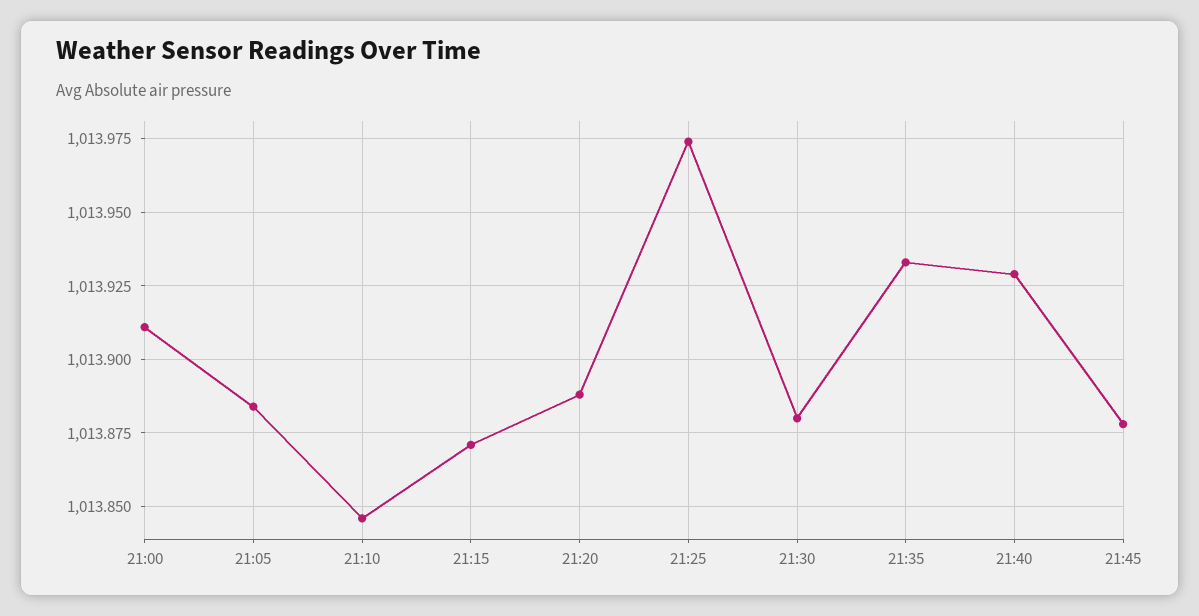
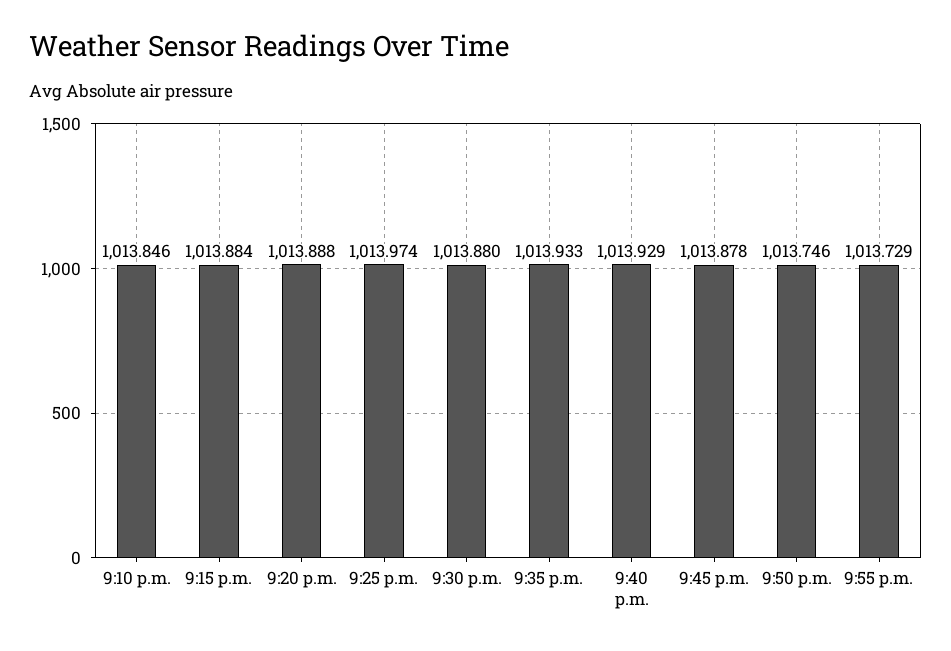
21:00: 1013.91 -> none
21:05: 1013.885 -> none
21:15: 1013.87 -> 1013.884
9:50 p.m.: none -> 1013.746
9:55 p.m.: none -> 1013.729

